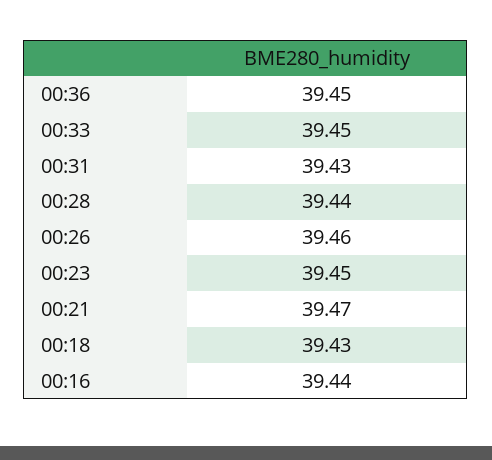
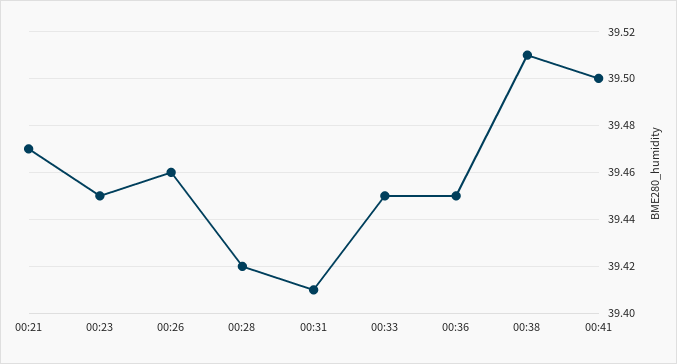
00:31: 39.43 -> 39.41
00:28: 39.44 -> 39.42
00:18: 39.43 -> none
00:16: 39.44 -> none
00:38: none -> 39.51
00:41: none -> 39.5

